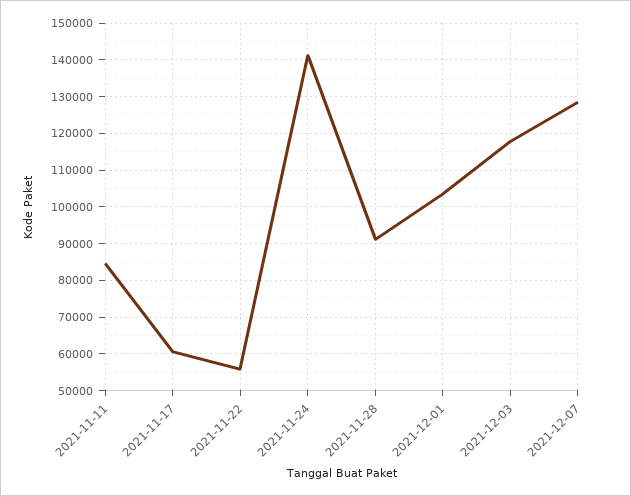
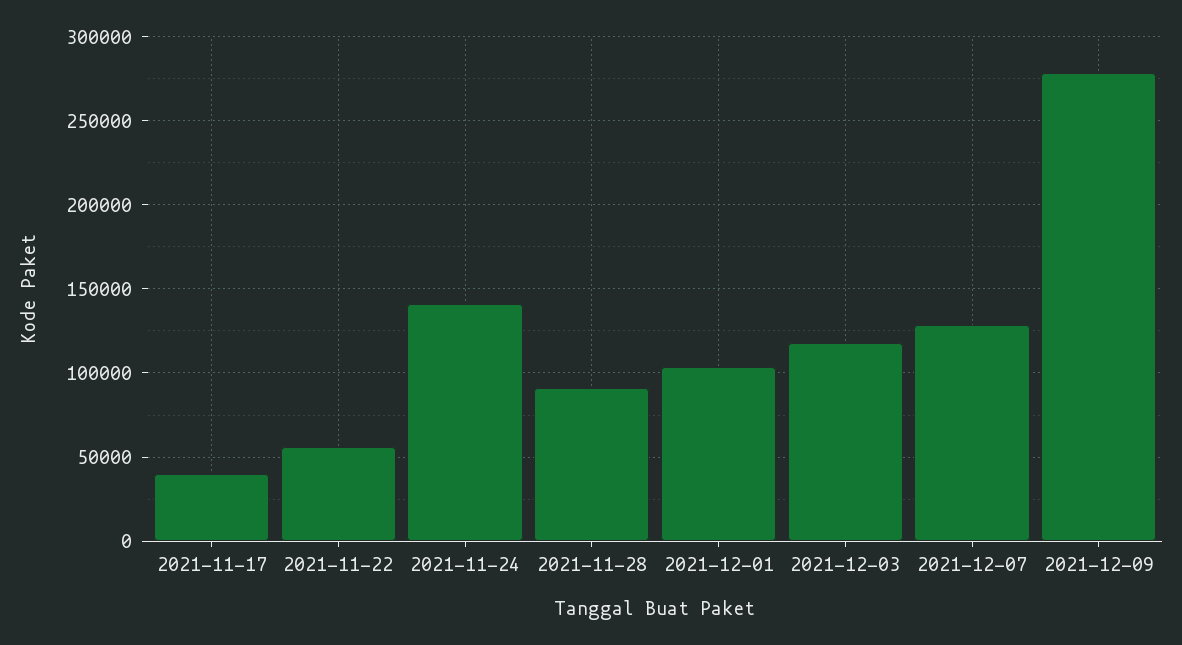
2021-11-11: 84000 -> none
2021-11-17: 60000 -> 40000
2021-12-09: none -> 280000

